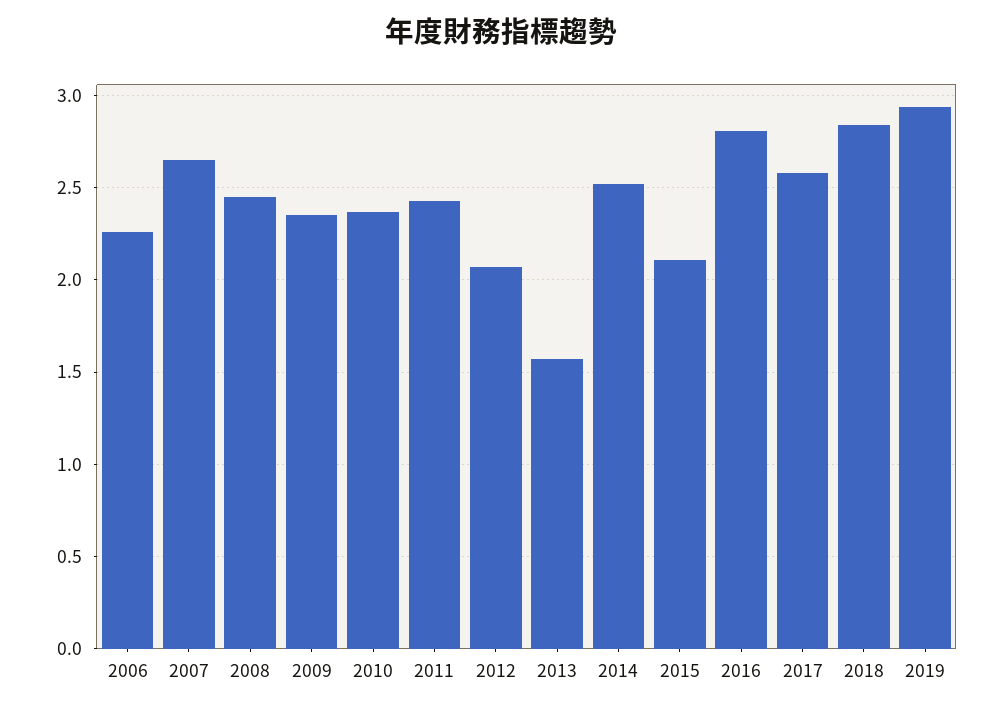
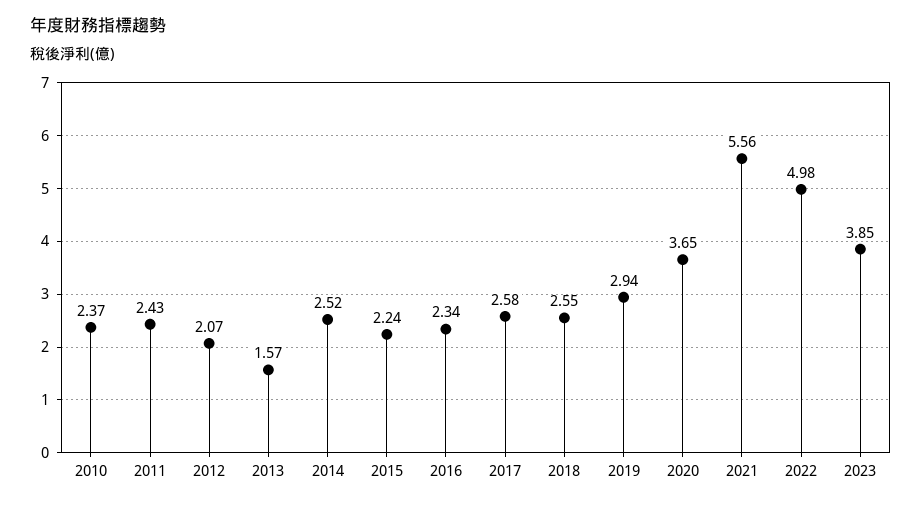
2006: 2.25 -> none
2007: 2.65 -> none
2008: 2.45 -> none
2009: 2.35 -> none
2015: 2.1 -> 2.24
2016: 2.8 -> 2.34
2018: 2.85 -> 2.55
2020: none -> 3.65
2021: none -> 5.56
2022: none -> 4.98
2023: none -> 3.85

